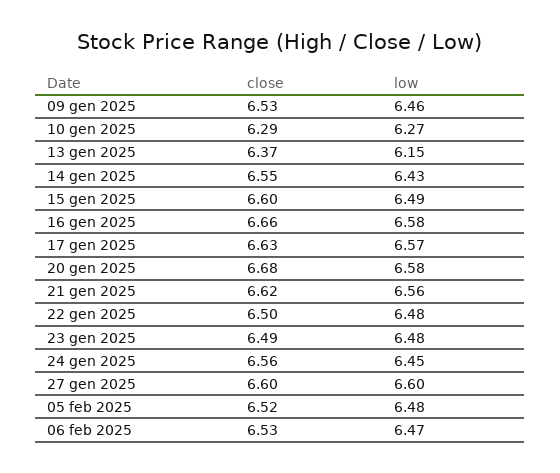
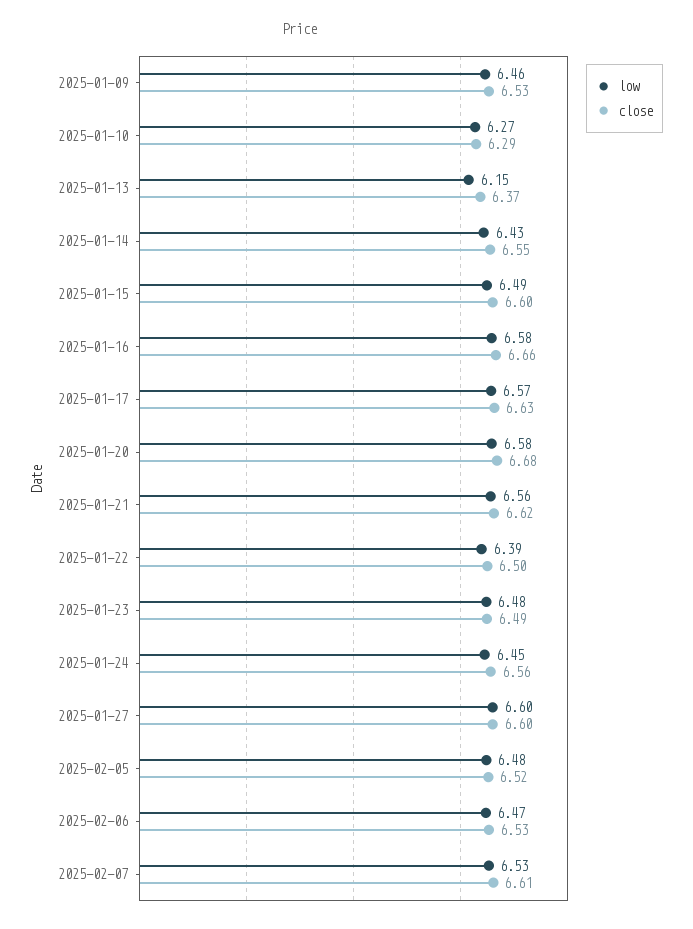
low, 22 gen 2025: 6.48 -> 6.39
low, 2025-02-07: none -> 6.53
close, 2025-02-07: none -> 6.61

